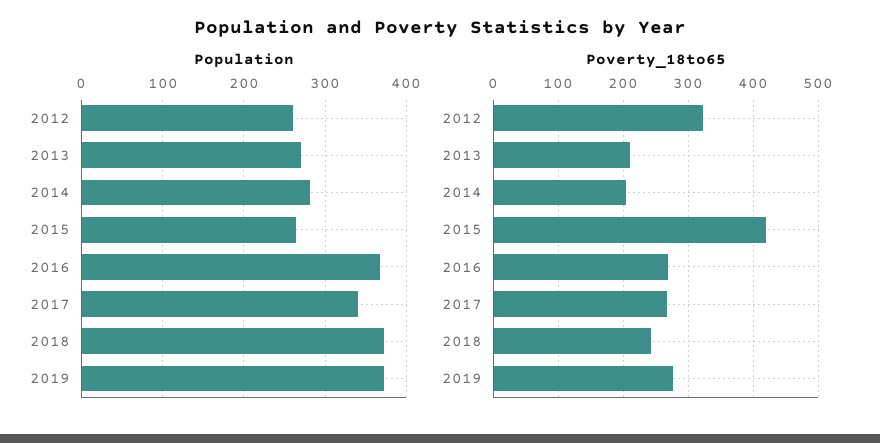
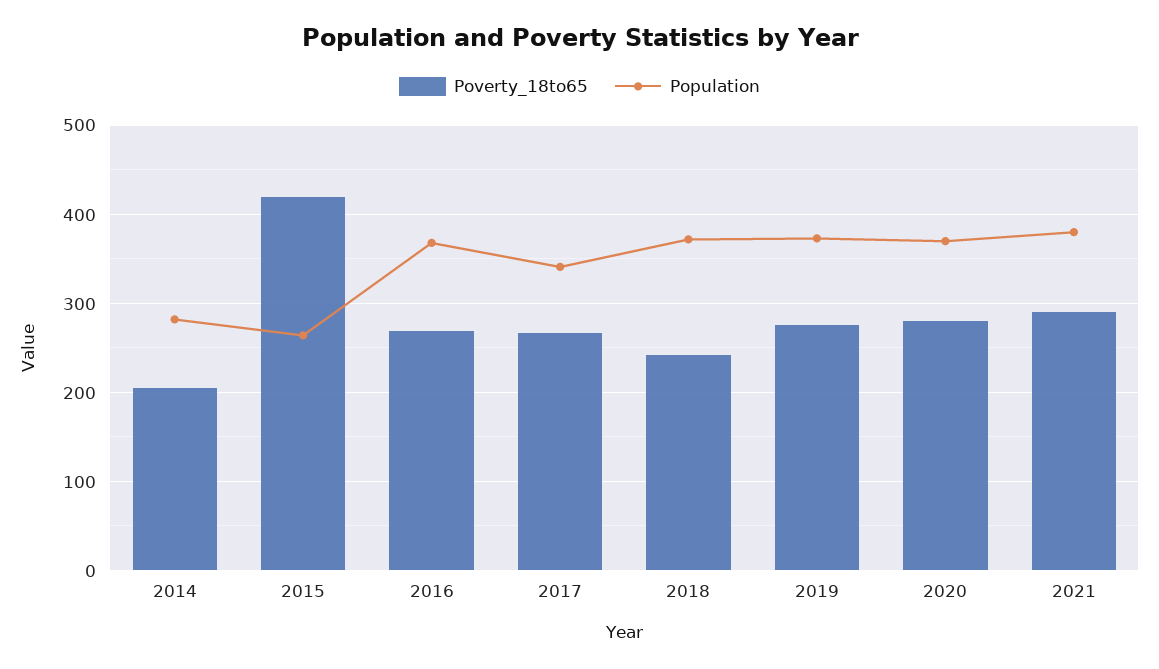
Population, 2012: 260 -> none
Population, 2013: 270 -> none
Poverty_18to65, 2012: 320 -> none
Poverty_18to65, 2013: 210 -> none
Poverty_18to65, 2020: none -> 280
Population, 2020: none -> 370
Poverty_18to65, 2021: none -> 290
Population, 2021: none -> 380

